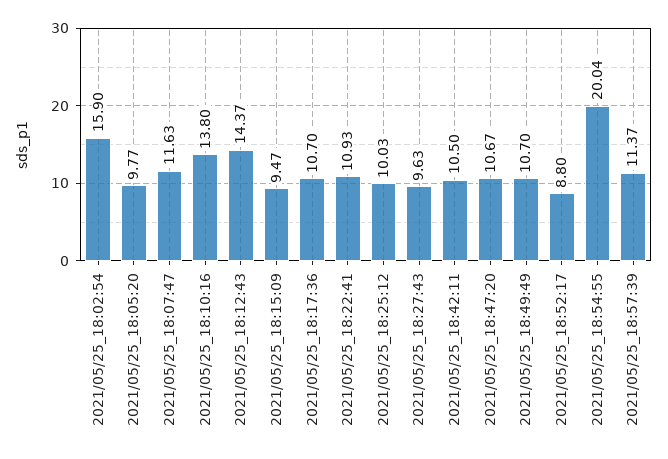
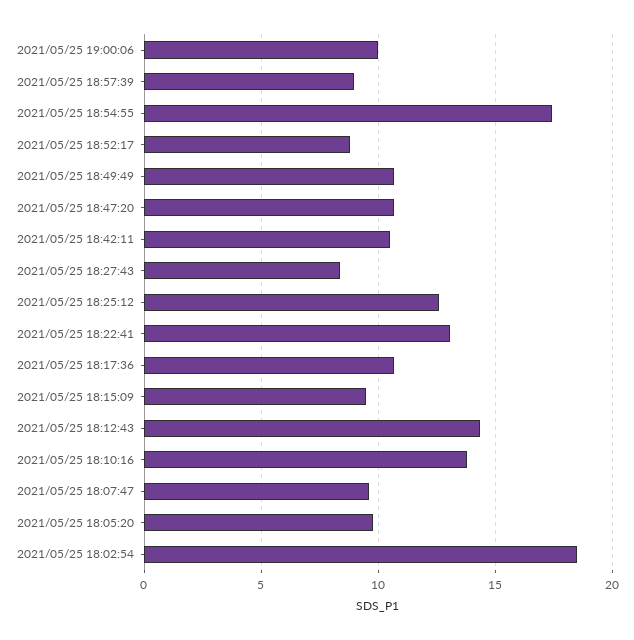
2021/05/25_18:02:54: 15.9 -> 18.5
2021/05/25_18:07:47: 11.63 -> 9.5
2021/05/25_18:22:41: 10.93 -> 13
2021/05/25_18:25:12: 10.03 -> 12.5
2021/05/25_18:27:43: 9.63 -> 8.5
2021/05/25_18:54:55: 20.04 -> 17.5
2021/05/25_18:57:39: 11.37 -> 9
2021/05/25 19:00:06: none -> 10

